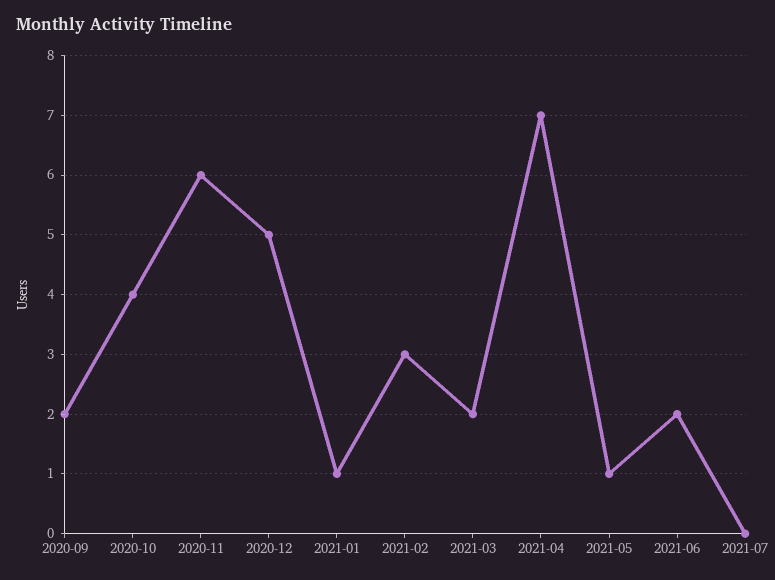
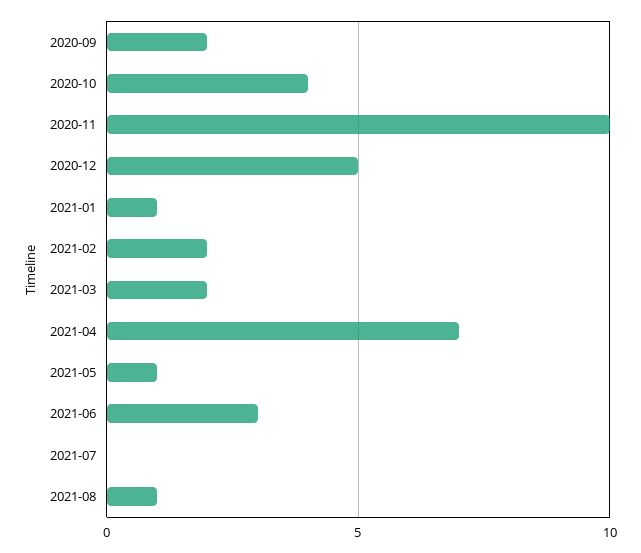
2020-11: 6 -> 10
2021-02: 3 -> 2
2021-06: 2 -> 3
2021-08: none -> 1

